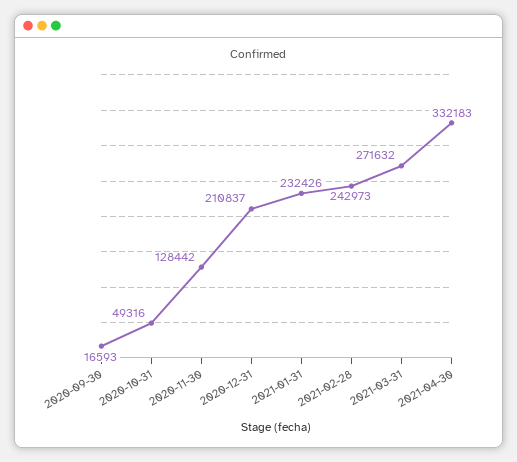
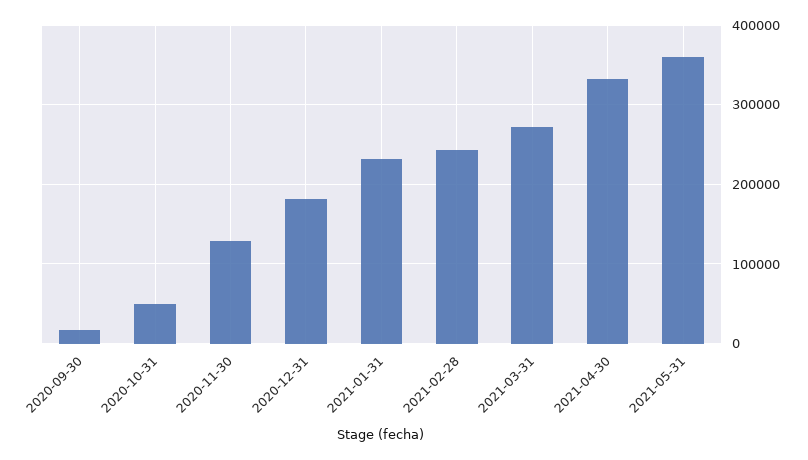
2020-12-31: 210837 -> 180000
2021-05-31: none -> 360000

